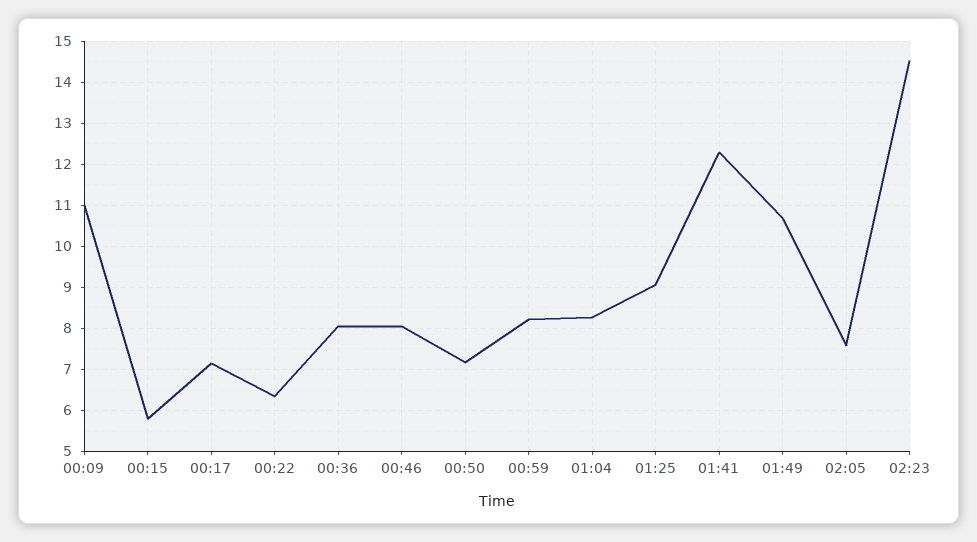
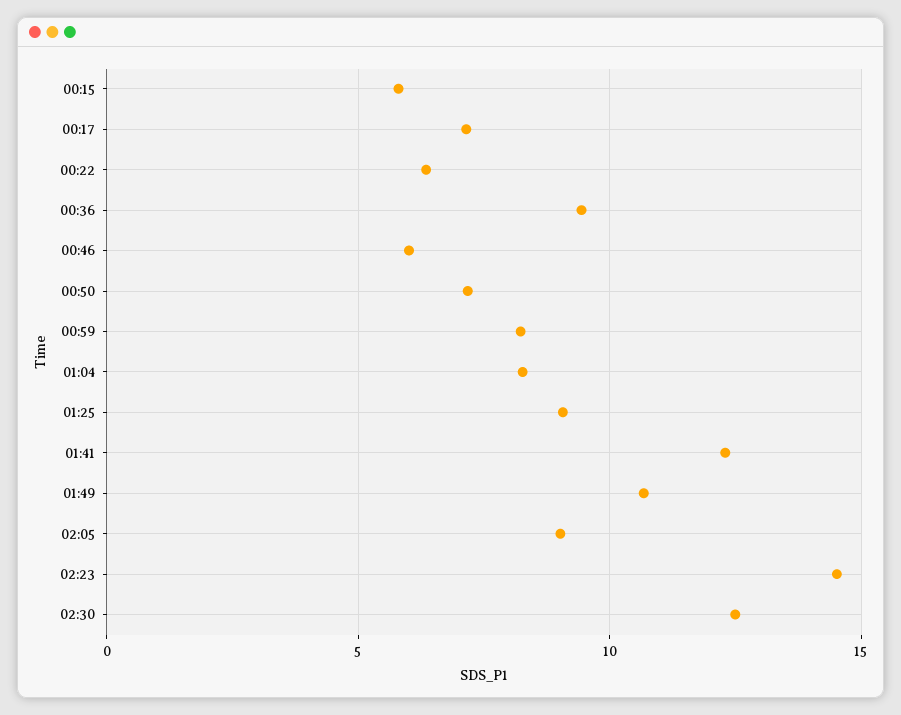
00:09: 11 -> none
00:36: 8 -> 9.5
00:46: 8 -> 6
02:05: 7.6 -> 9
02:30: none -> 12.5

